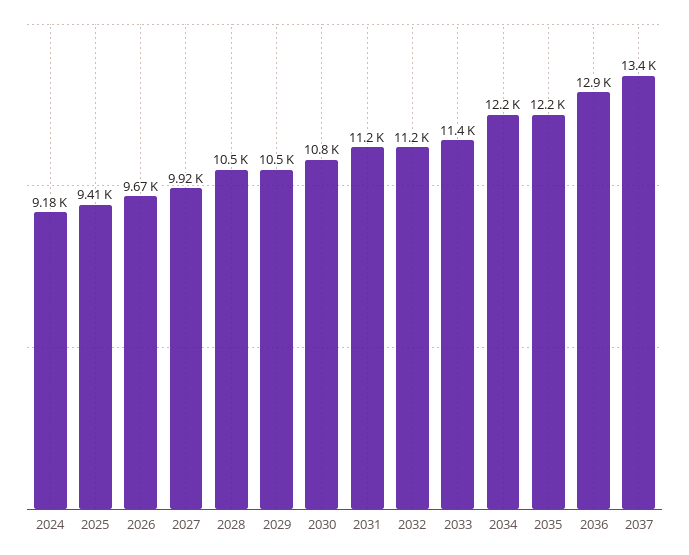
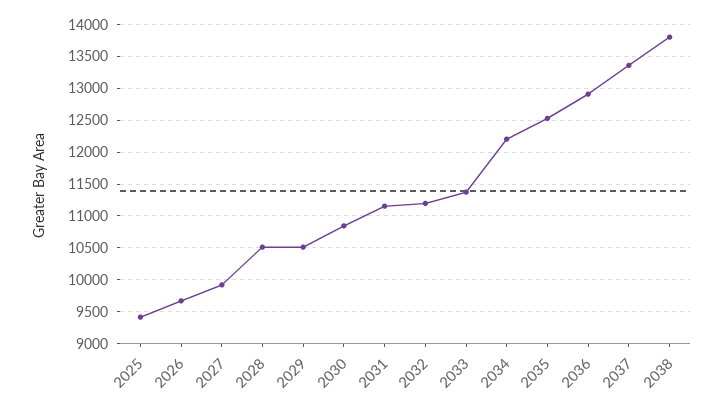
2024: 9180 -> none
2035: 12200 -> 12500
2038: none -> 13800

